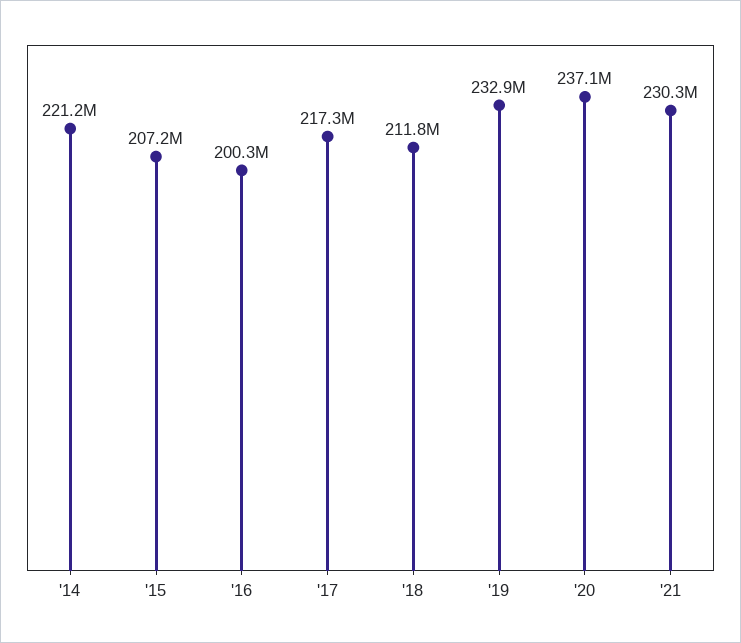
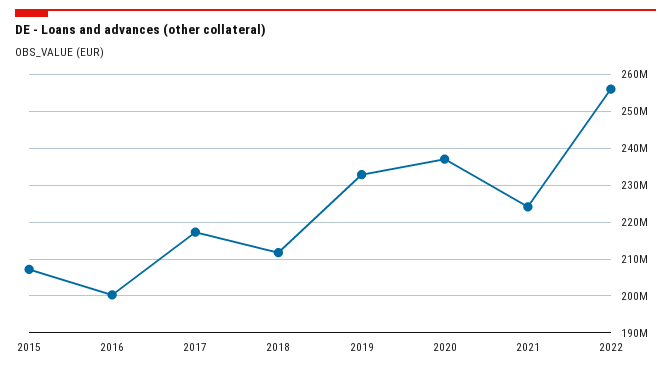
'14: 221200000 -> none
'21: 230300000 -> 224000000
2022: none -> 256000000

